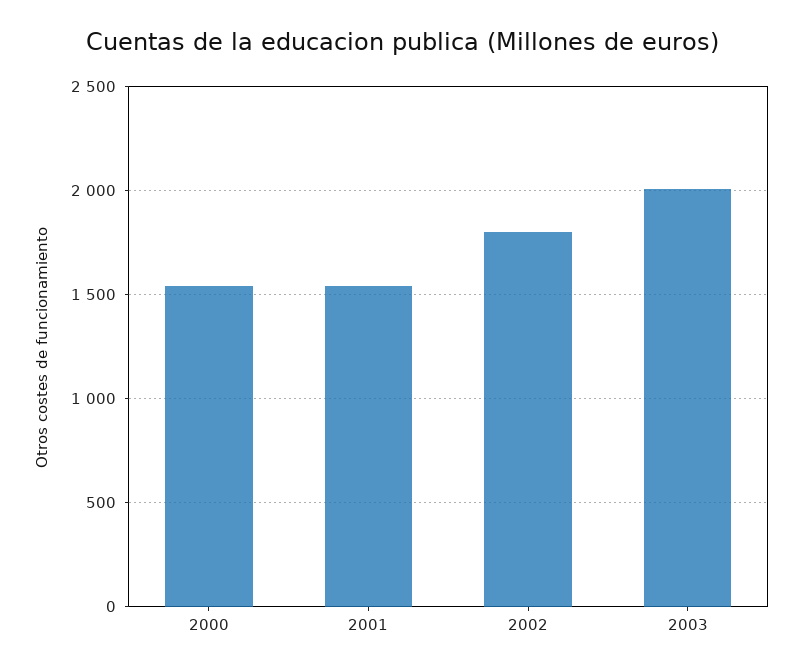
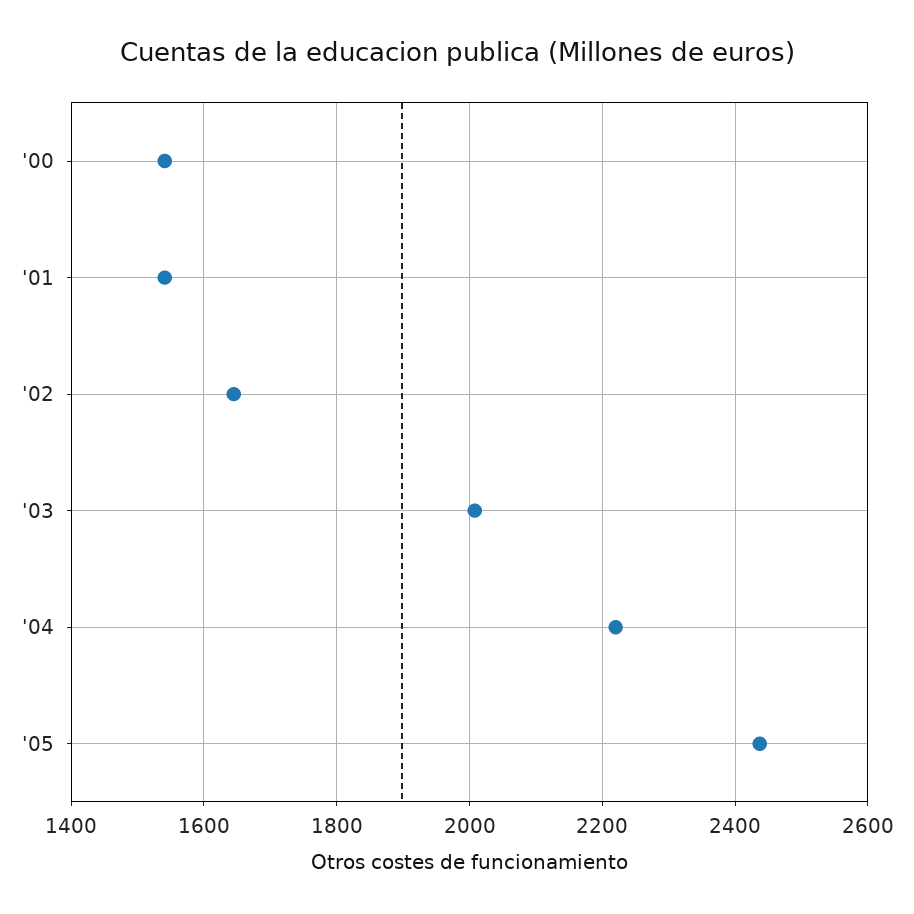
2002: 1800 -> 1640
'04: none -> 2220
'05: none -> 2440

